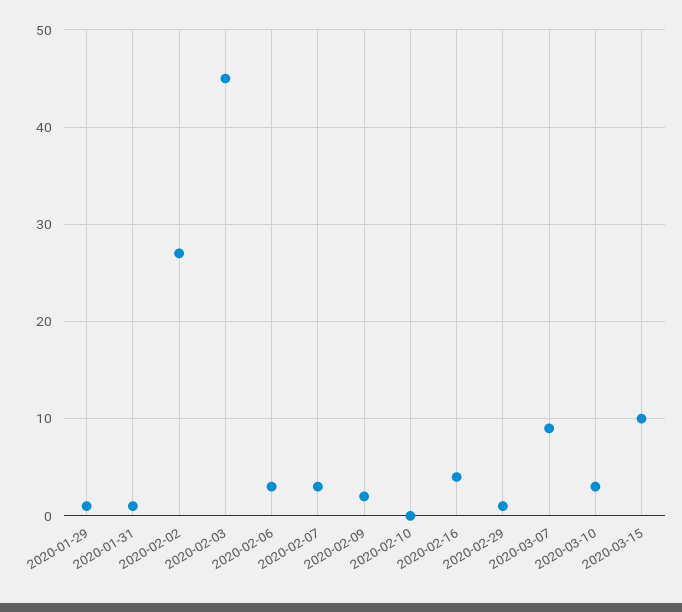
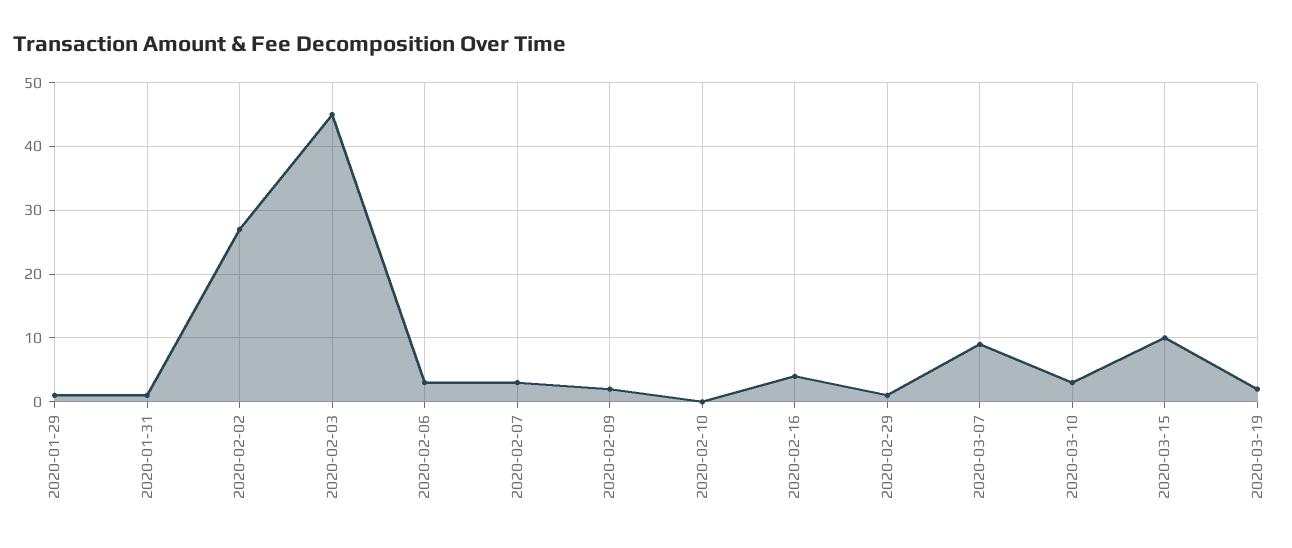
2020-03-19: none -> 2

